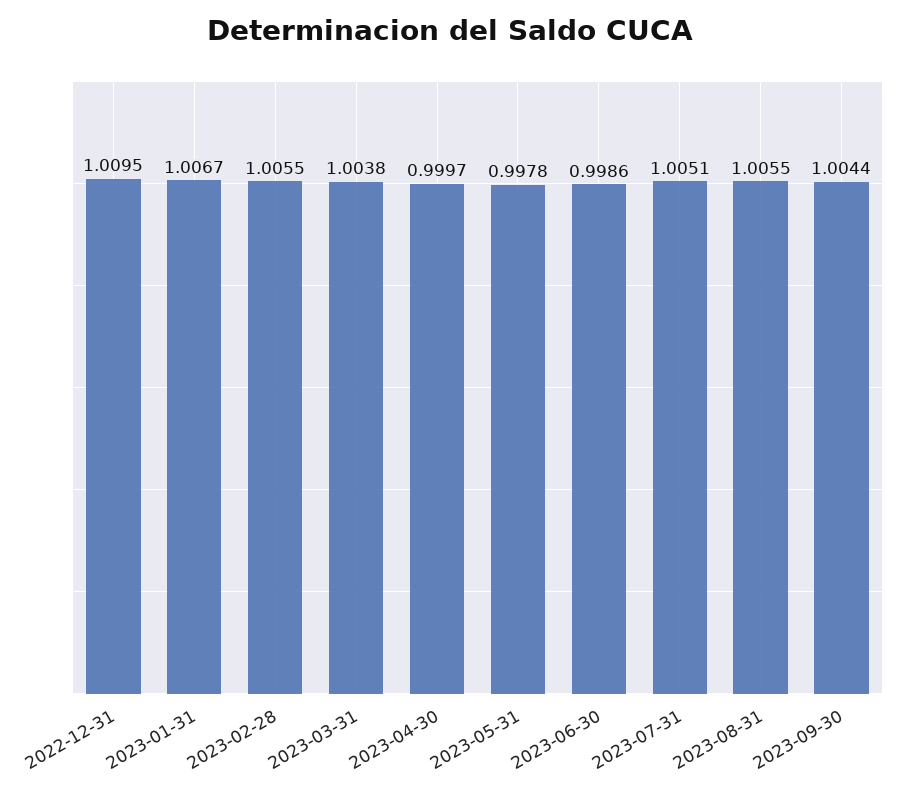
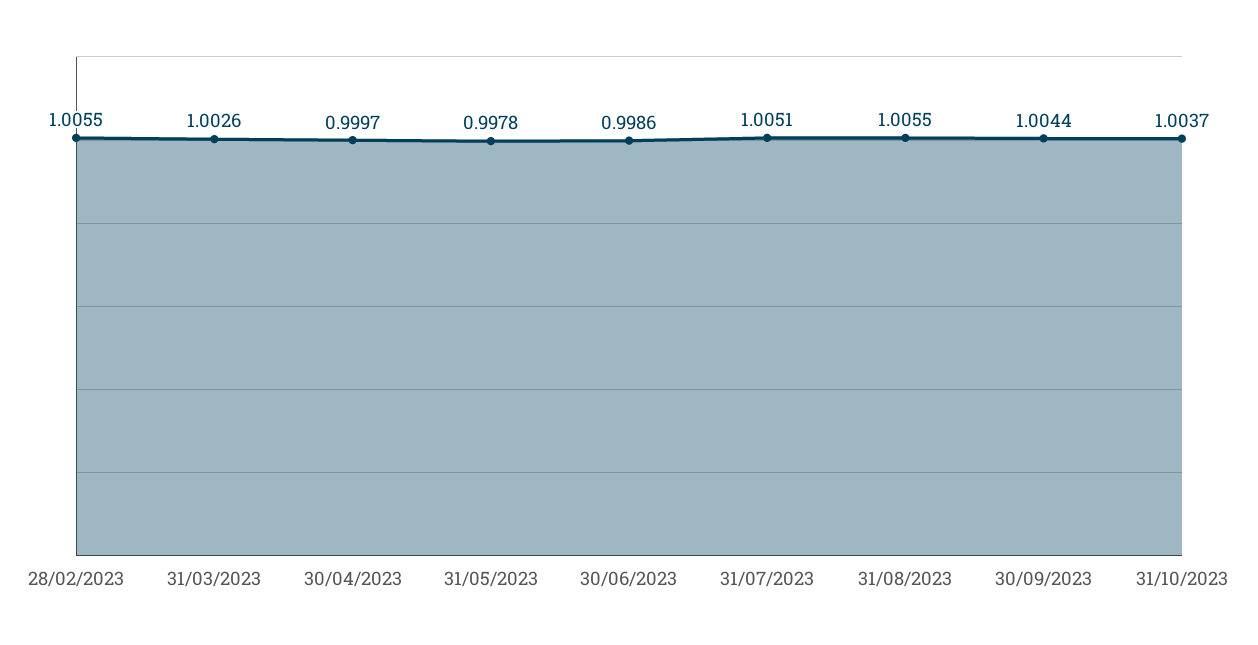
2022-12-31: 1.0095 -> none
2023-01-31: 1.0067 -> none
2023-03-31: 1.0038 -> 1.0026
31/10/2023: none -> 1.0037

